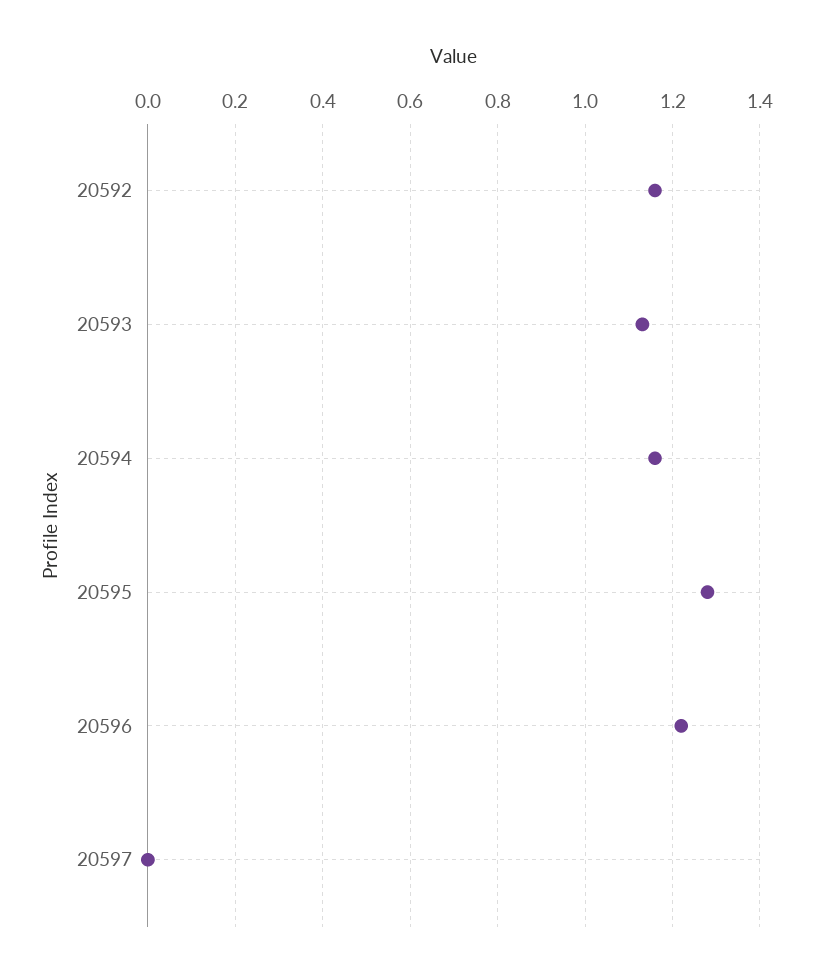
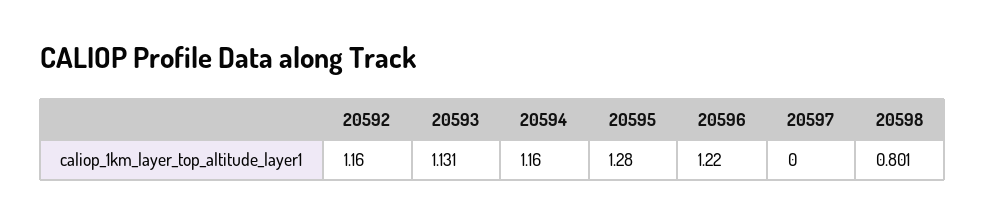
20598: none -> 0.801

